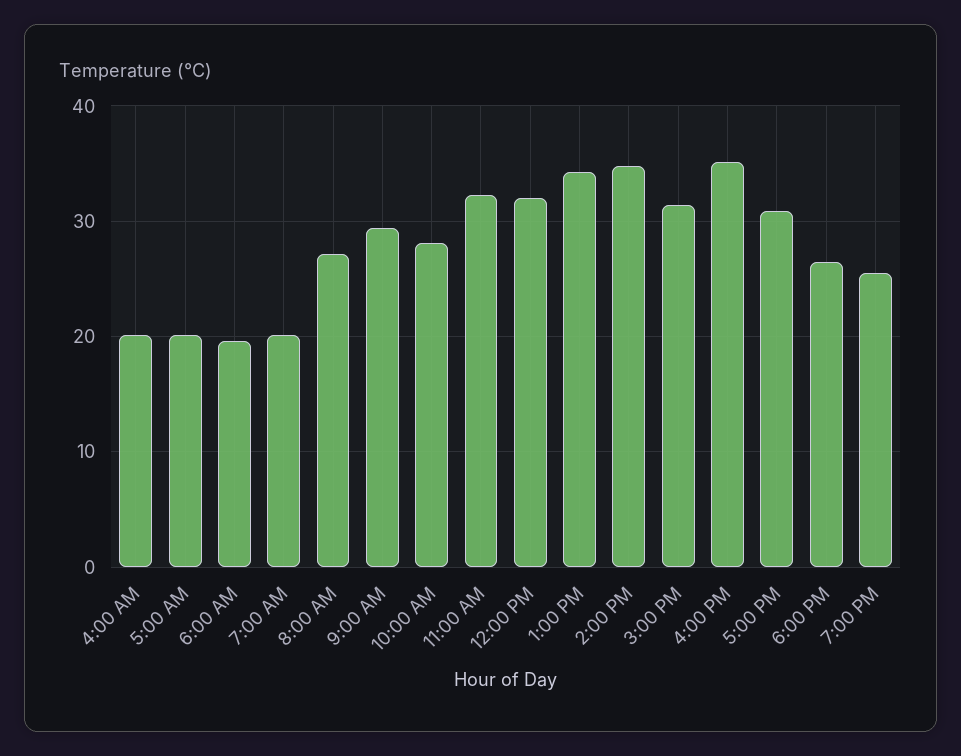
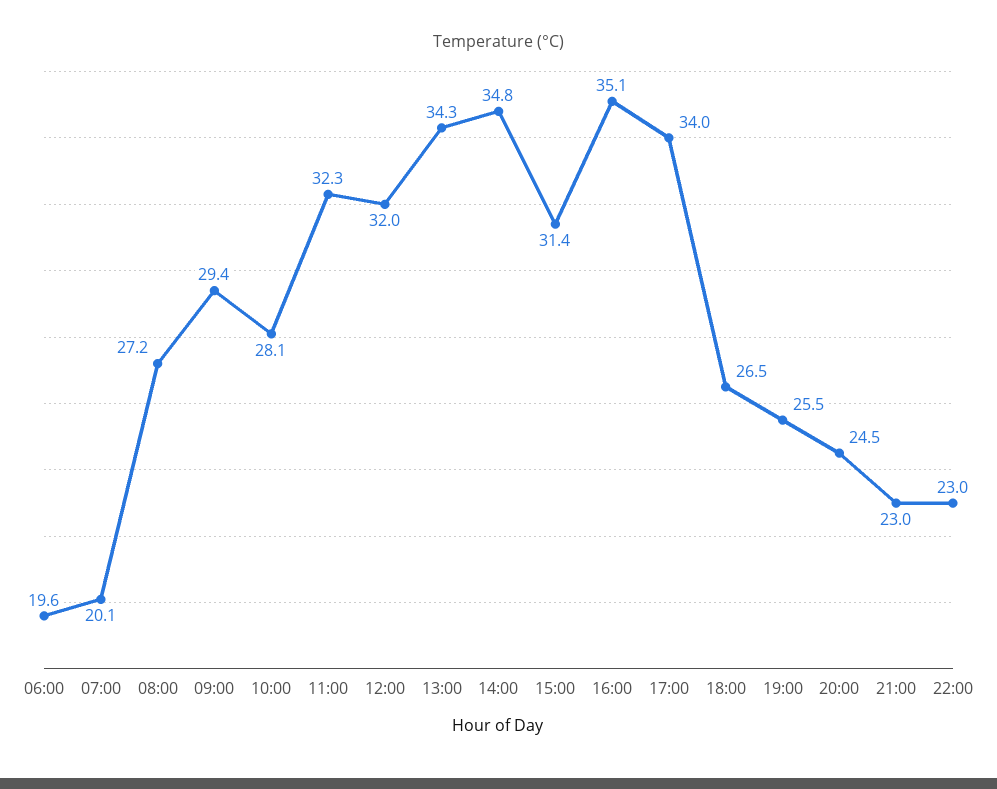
4:00 AM: 20 -> none
5:00 AM: 20 -> none
5:00 PM: 31 -> 34
20:00: none -> 24.5
21:00: none -> 23
22:00: none -> 23

